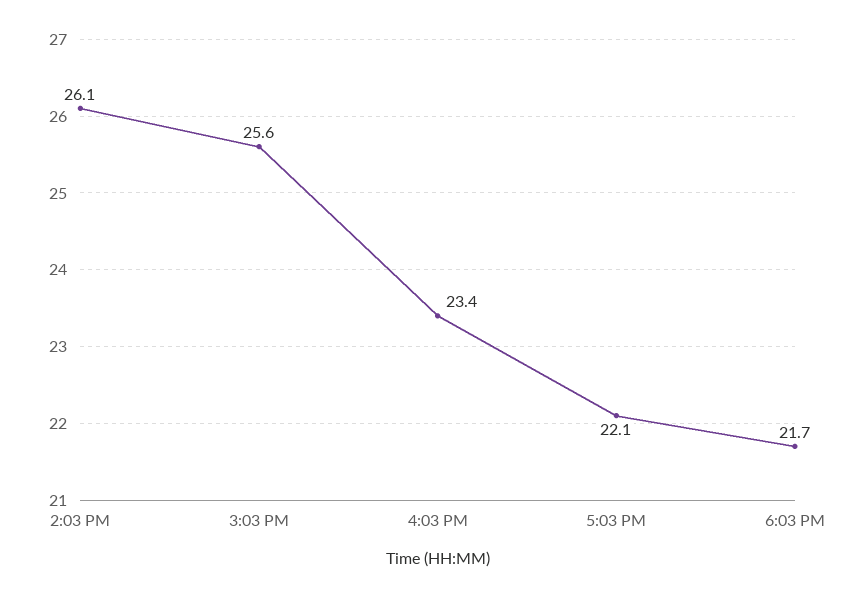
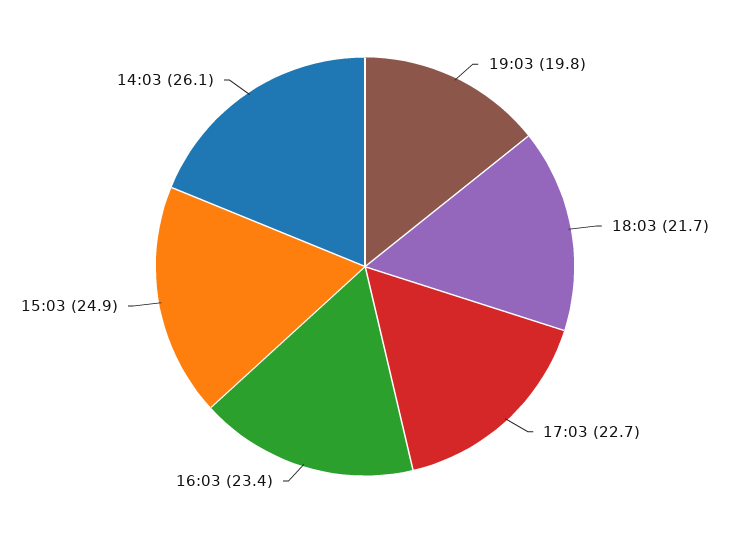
3:03 PM: 25.6 -> 24.9
5:03 PM: 22.1 -> 22.7
19:03: none -> 19.8

